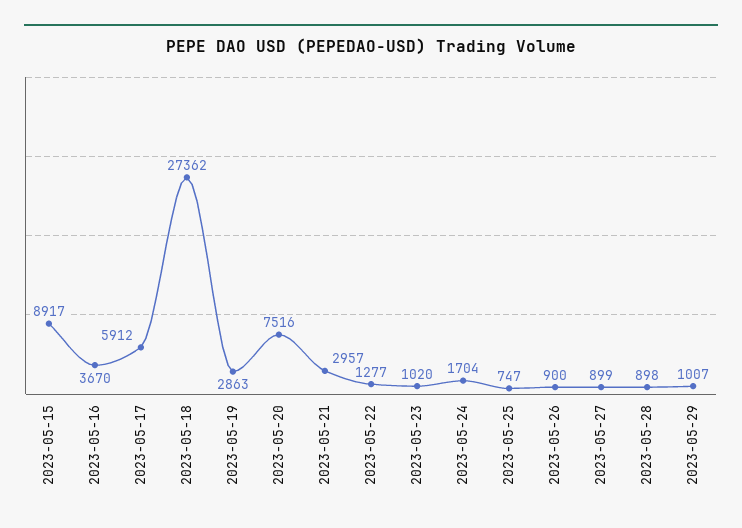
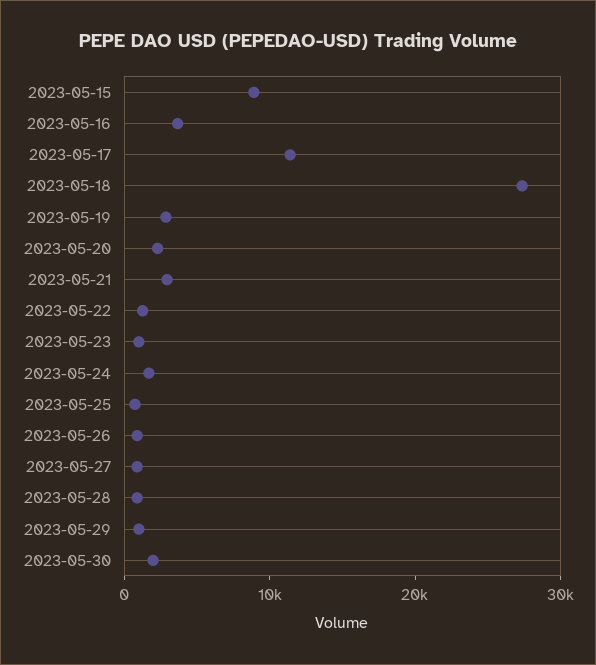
2023-05-17: 5912 -> 12000
2023-05-20: 7516 -> 2000
2023-05-30: none -> 2000

